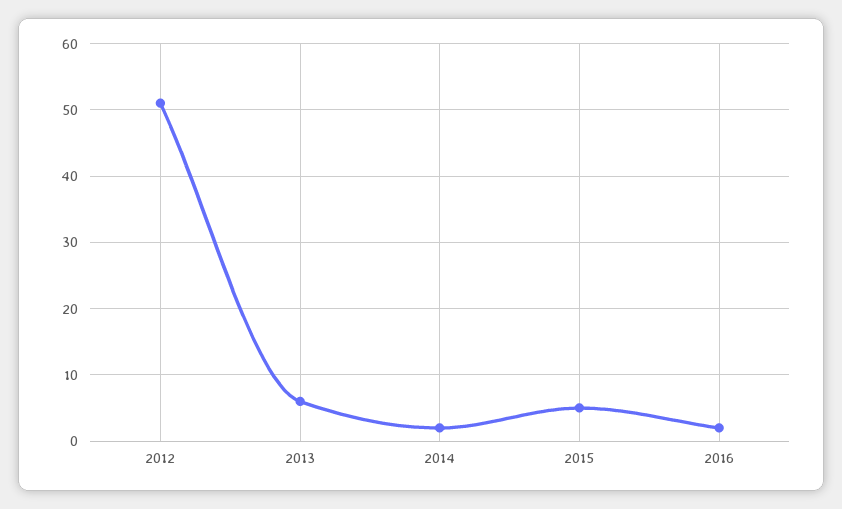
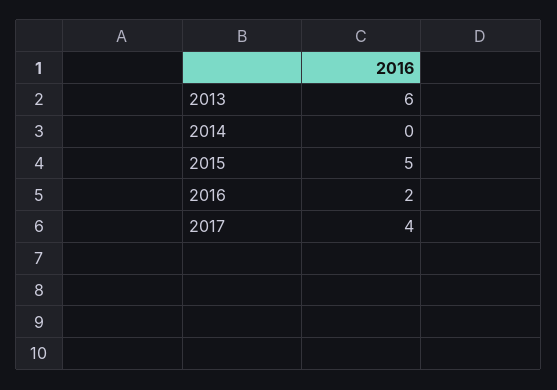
2012: 51 -> none
2014: 2 -> 0
2017: none -> 4

